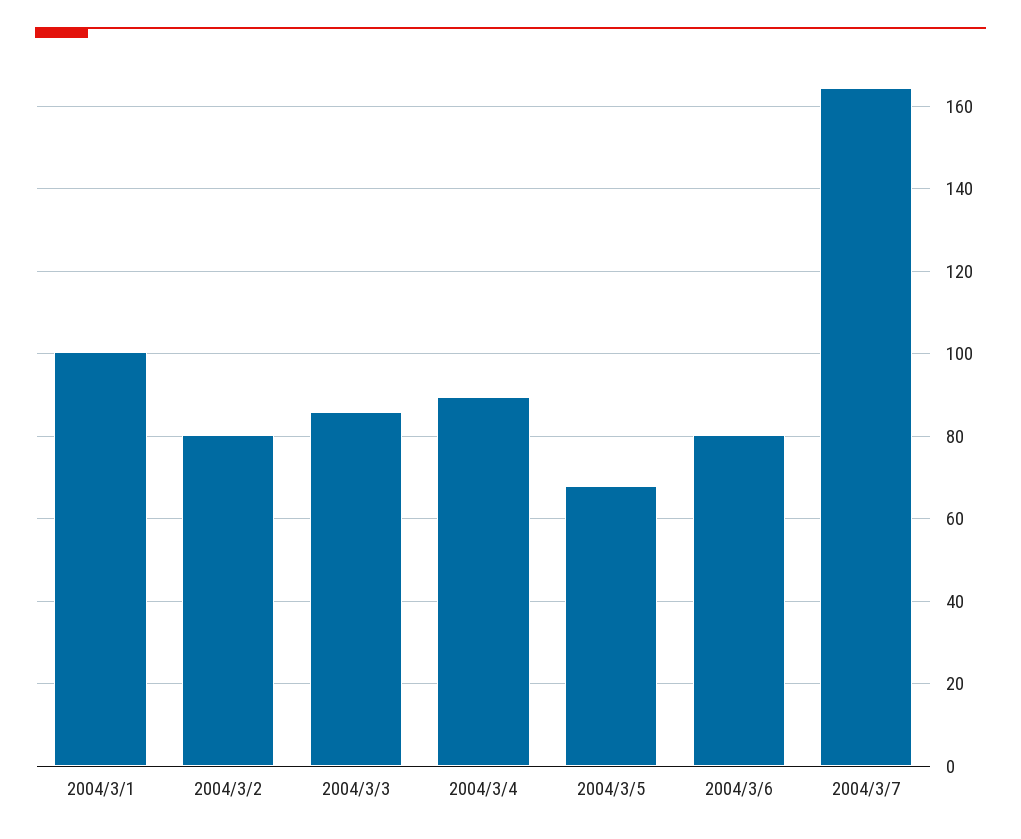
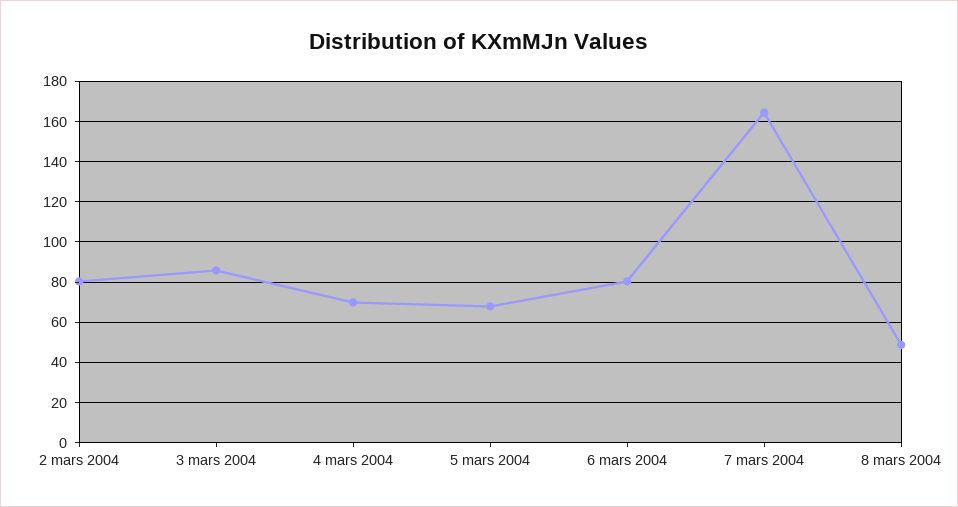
2004/3/1: 100 -> none
2004/3/4: 90 -> 70
8 mars 2004: none -> 50

